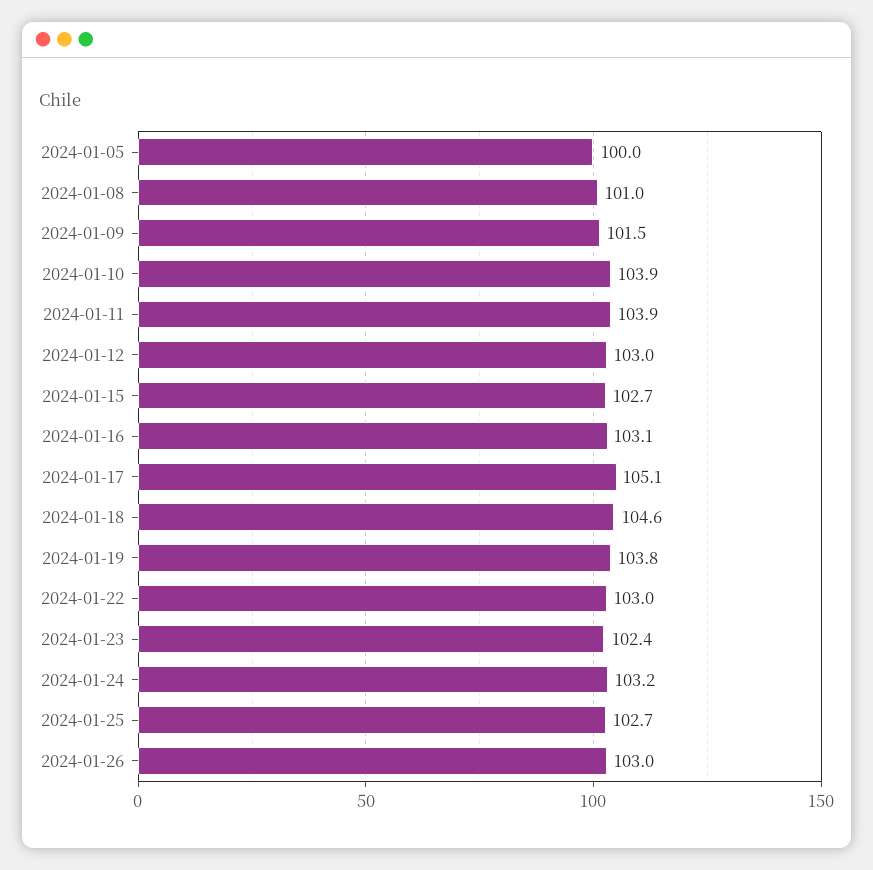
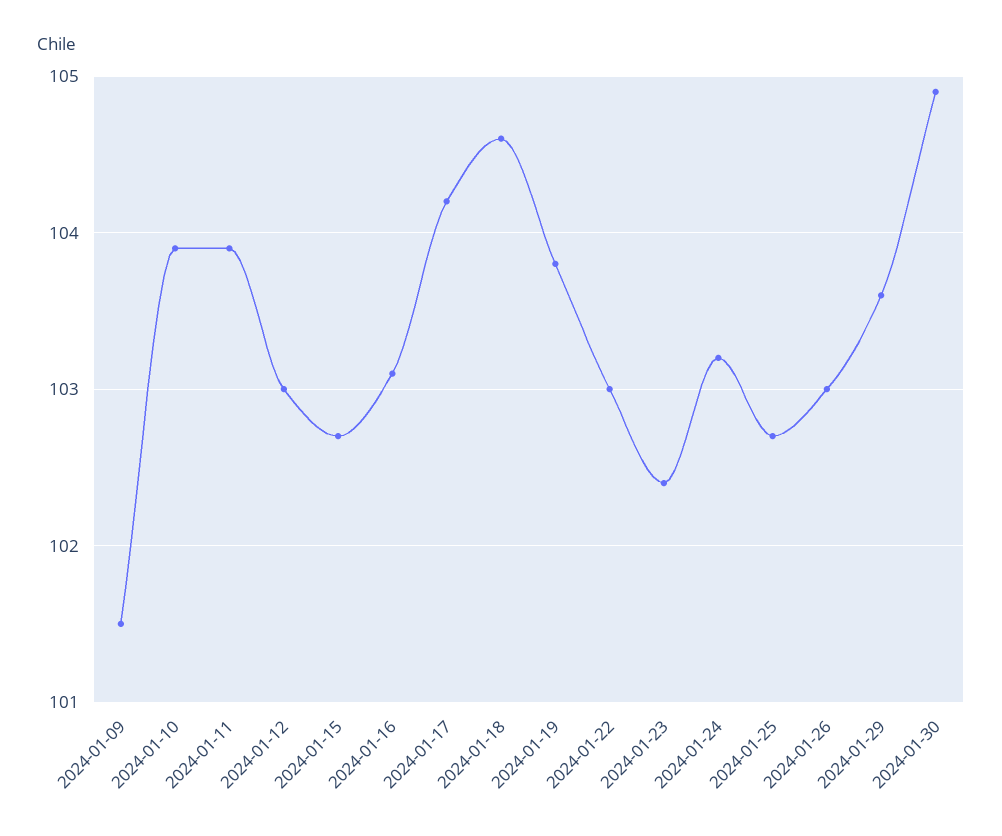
2024-01-05: 100 -> none
2024-01-08: 101 -> none
2024-01-17: 105.1 -> 104.2
2024-01-29: none -> 103.6
2024-01-30: none -> 104.9

